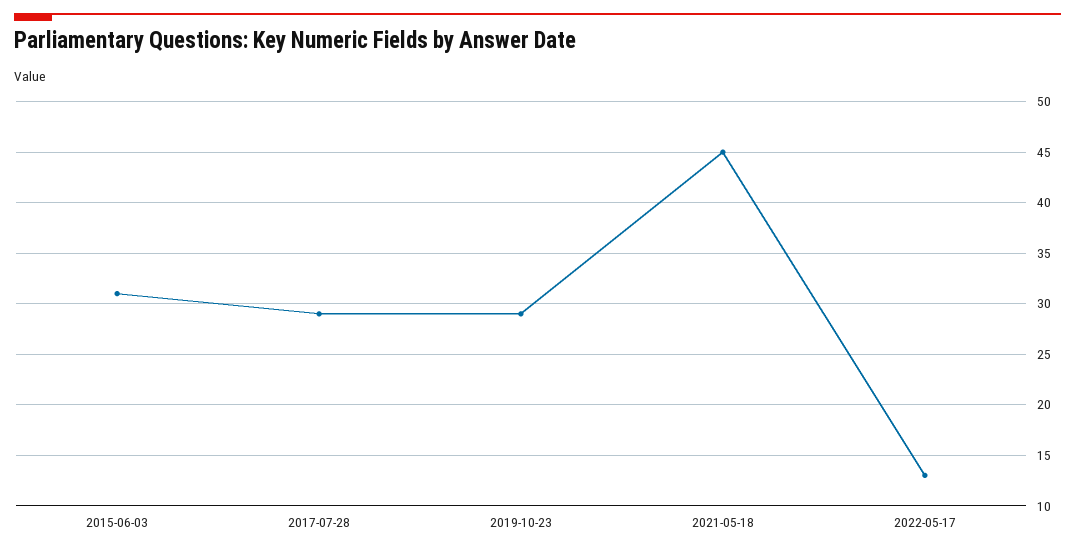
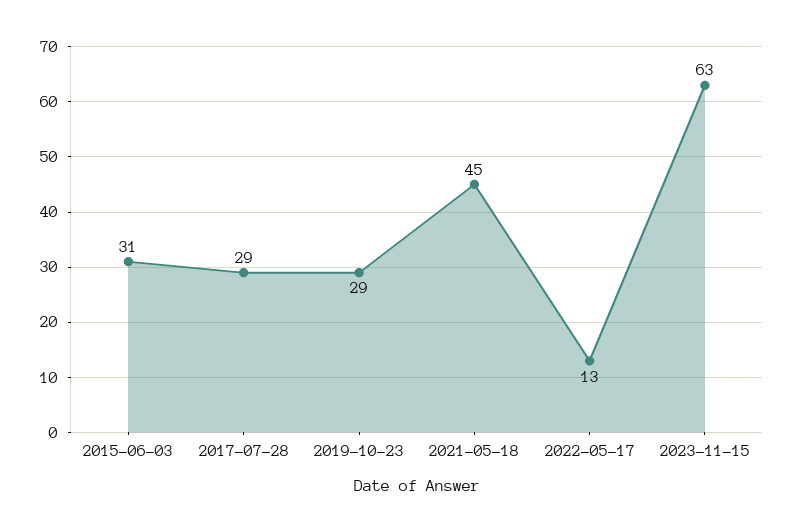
2023-11-15: none -> 63

